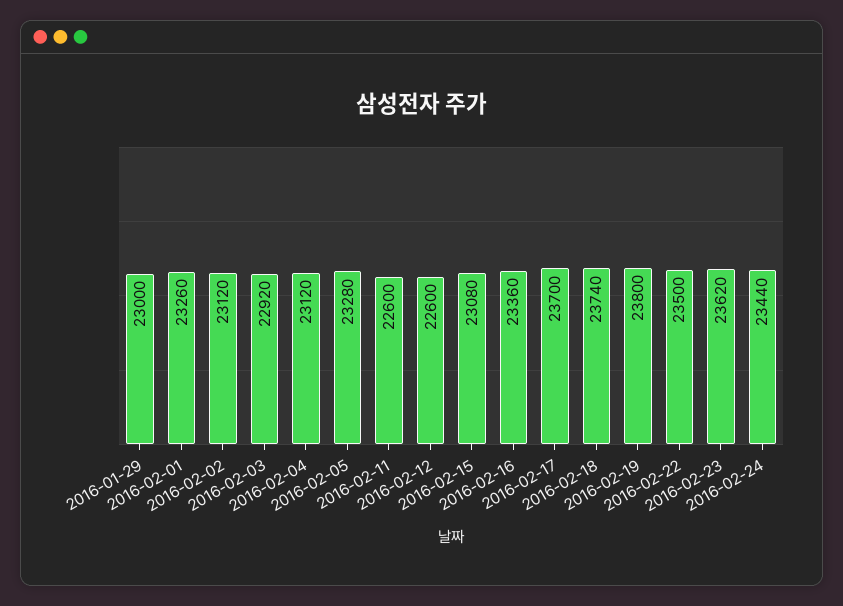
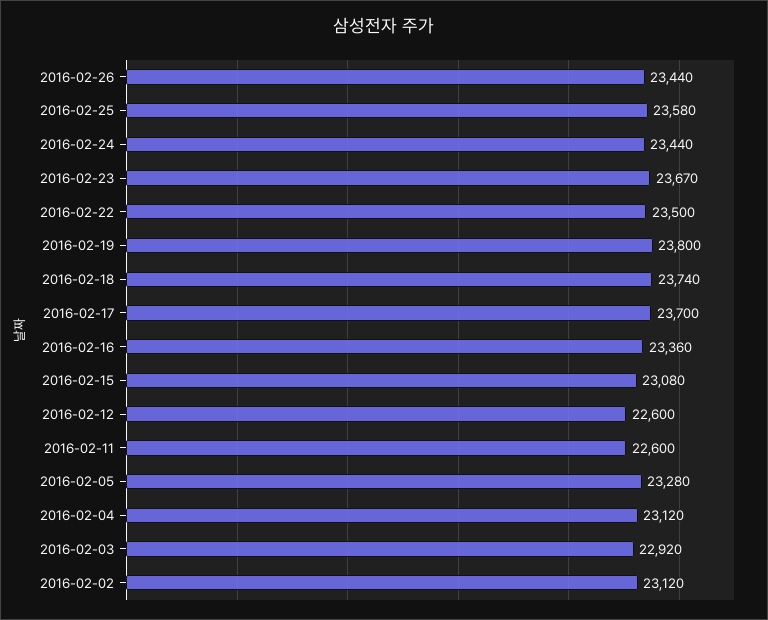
2016-01-29: 23000 -> none
2016-02-01: 23260 -> none
2016-02-23: 23620 -> 23670
2016-02-26: none -> 23440
2016-02-25: none -> 23580

